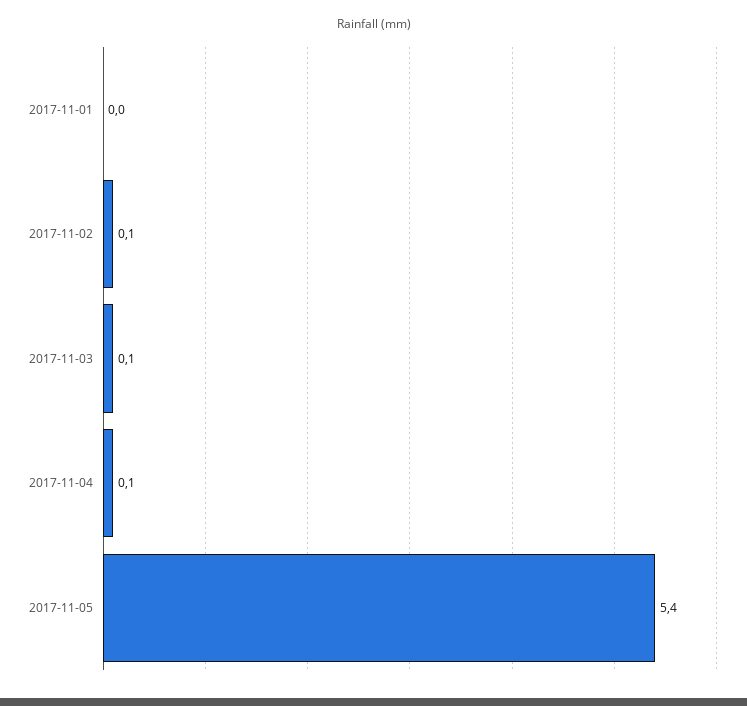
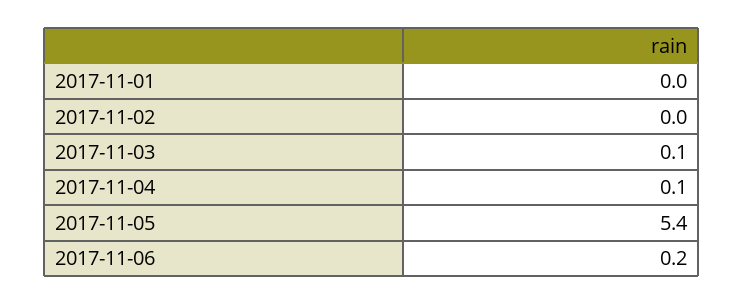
2017-11-02: 0.1 -> 0
2017-11-06: none -> 0.2

